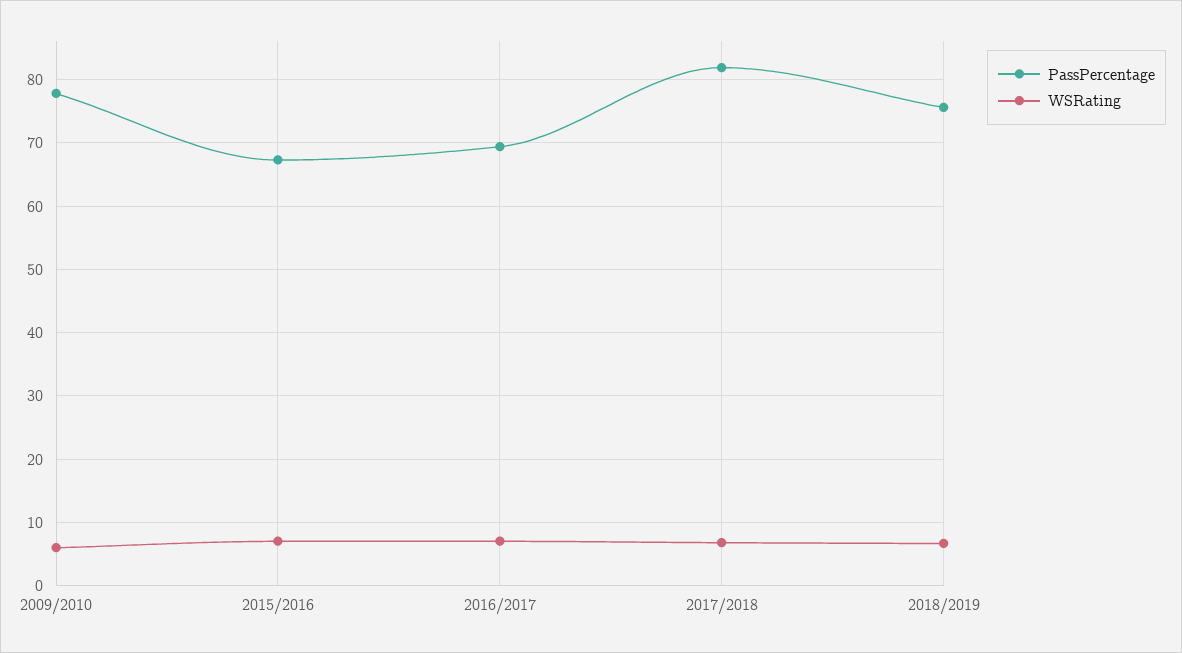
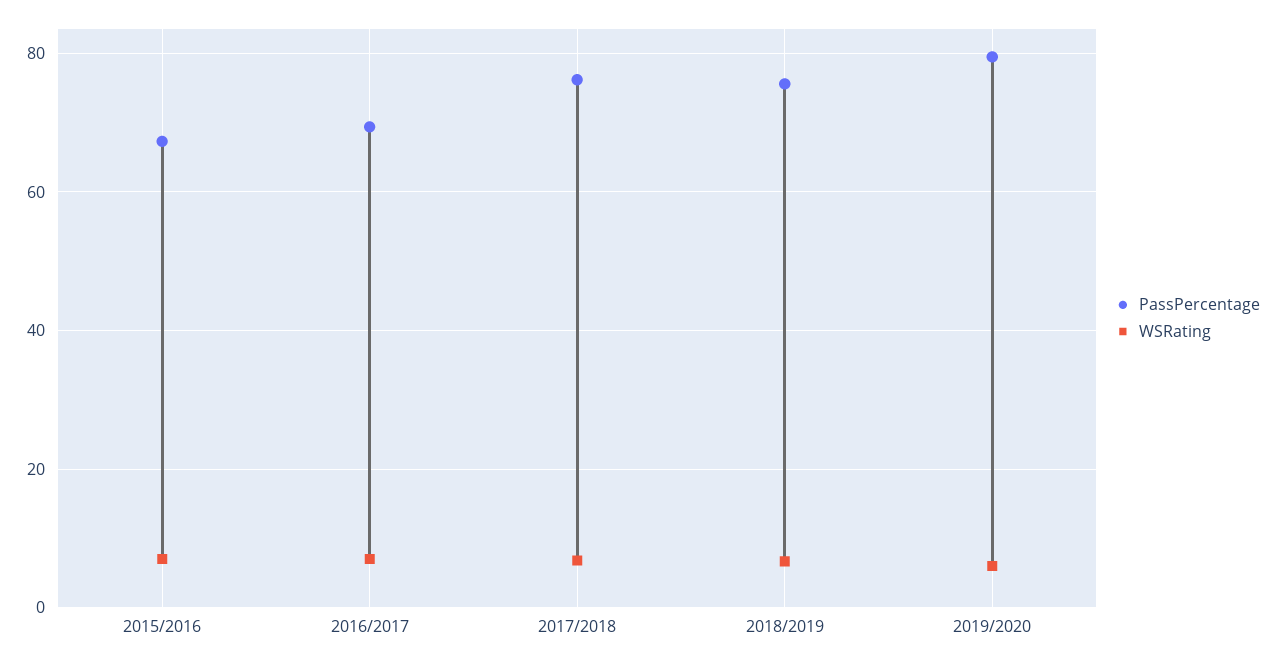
PassPercentage, 2009/2010: 78 -> none
WSRating, 2009/2010: 6 -> none
PassPercentage, 2017/2018: 82 -> 76
PassPercentage, 2019/2020: none -> 80
WSRating, 2019/2020: none -> 6

